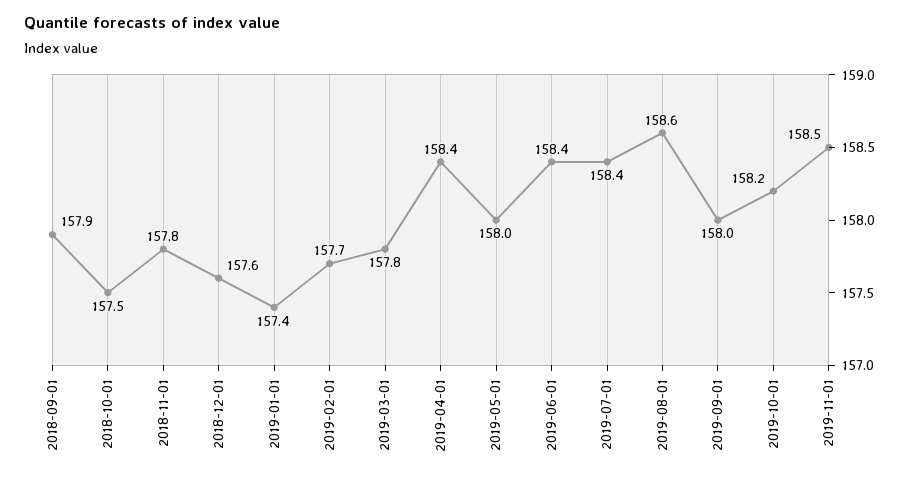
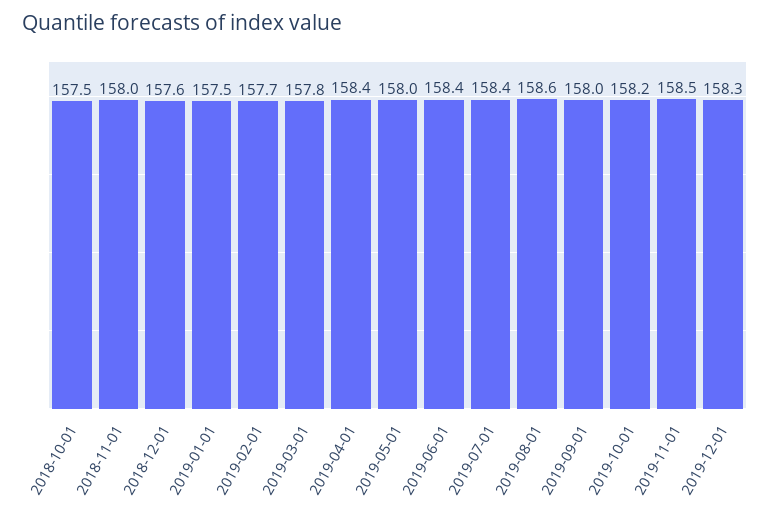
2018-09-01: 157.9 -> none
2018-11-01: 157.8 -> 158
2019-01-01: 157.4 -> 157.5
2019-12-01: none -> 158.3

